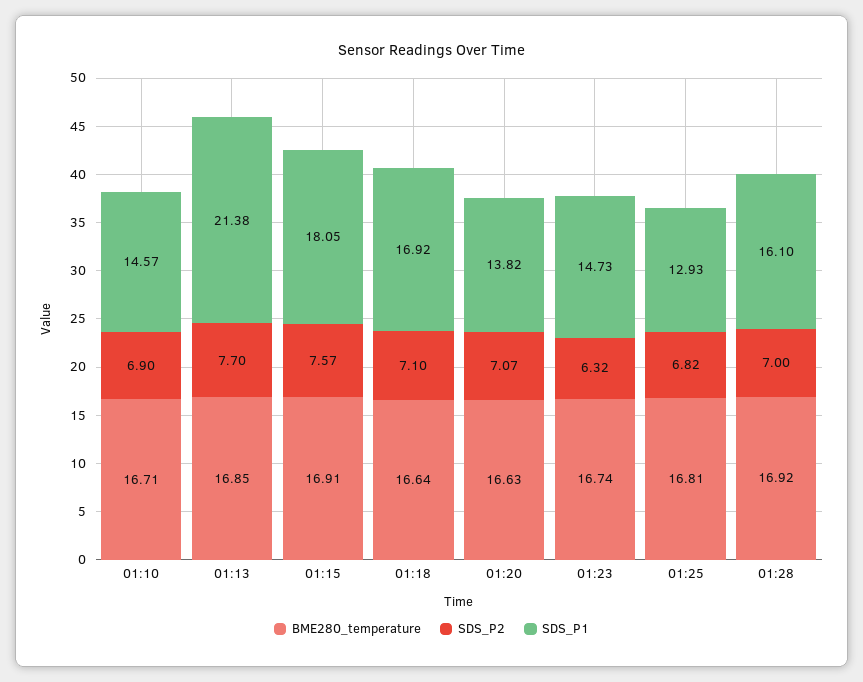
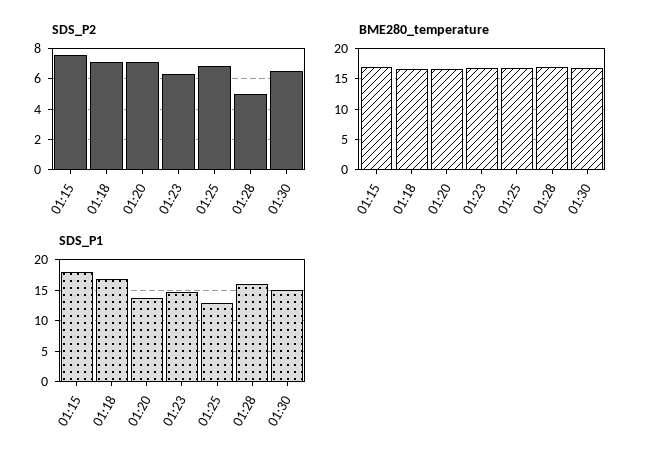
BME280_temperature, 01:10: 16.71 -> none
SDS_P2, 01:10: 6.9 -> none
SDS_P1, 01:10: 14.57 -> none
BME280_temperature, 01:13: 16.85 -> none
SDS_P2, 01:13: 7.7 -> none
SDS_P1, 01:13: 21.38 -> none
SDS_P2, 01:28: 7 -> 5
SDS_P2, 01:30: none -> 6.5
BME280_temperature, 01:30: none -> 17
SDS_P1, 01:30: none -> 15

